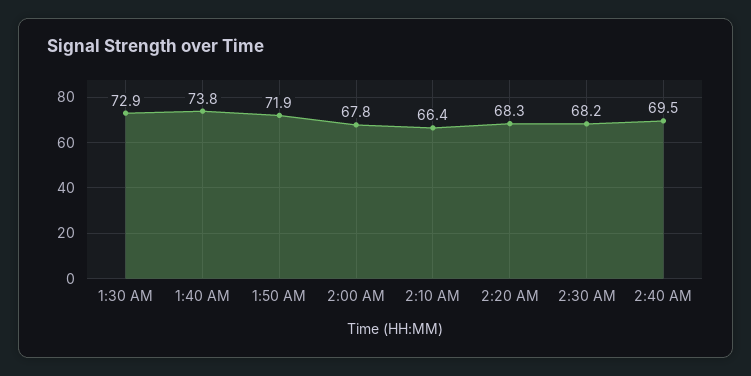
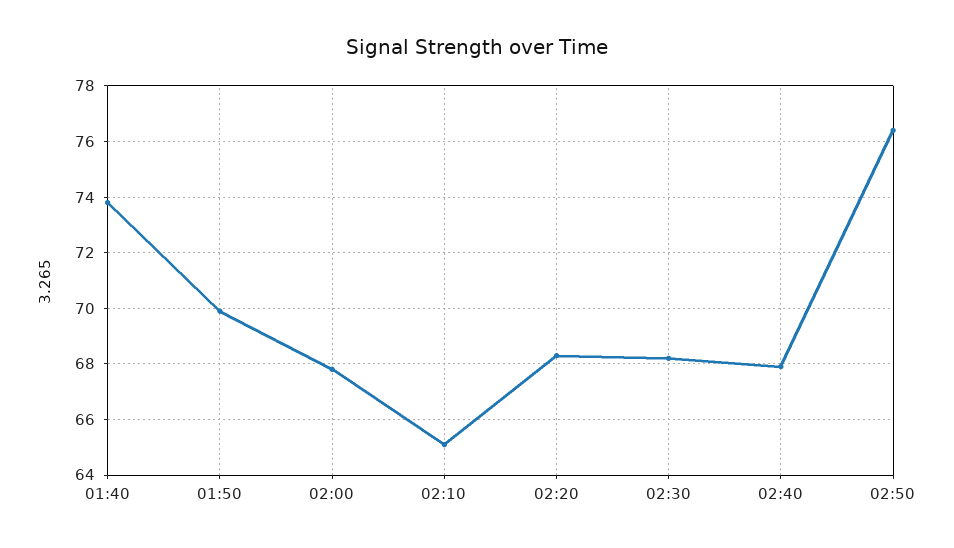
1:30 AM: 72.9 -> none
1:50 AM: 71.9 -> 70
2:10 AM: 66.4 -> 65
2:40 AM: 69.5 -> 68
02:50: none -> 76.5

